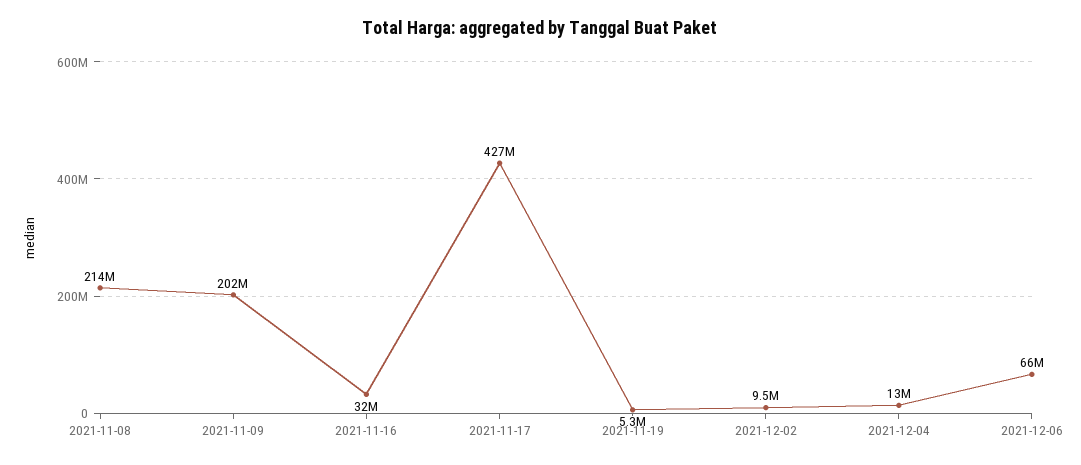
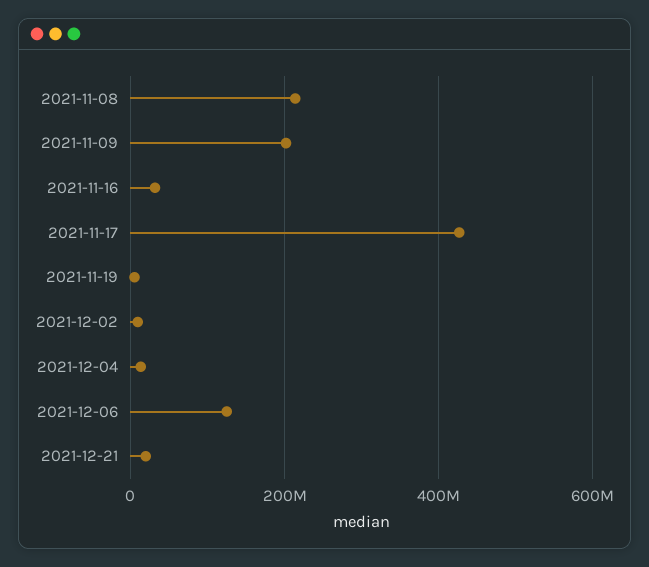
2021-12-06: 66000000 -> 120000000
2021-12-21: none -> 20000000

